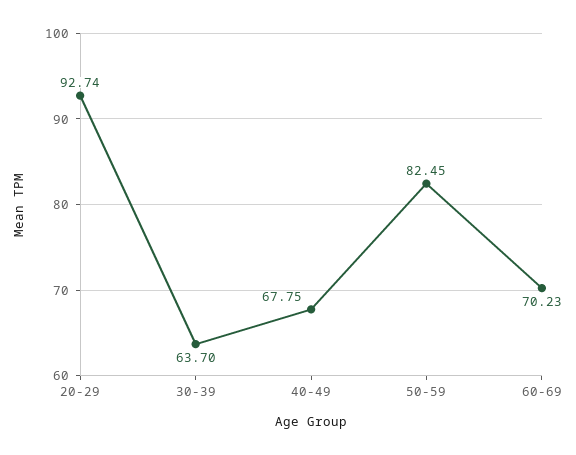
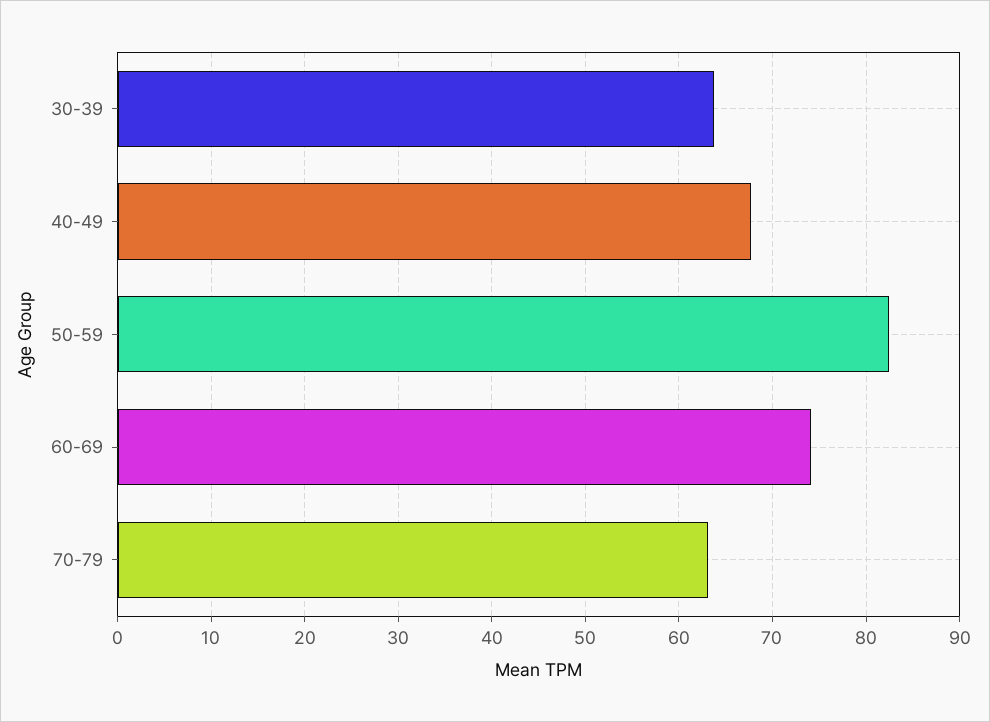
20-29: 92.74 -> none
60-69: 70.23 -> 74
70-79: none -> 63

